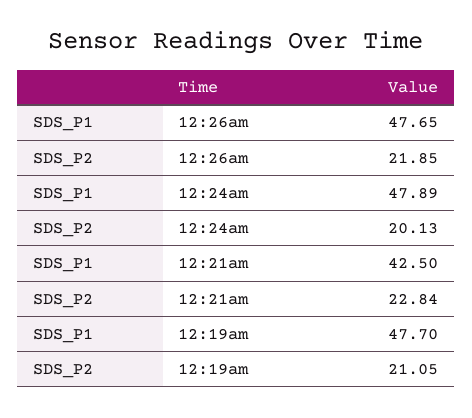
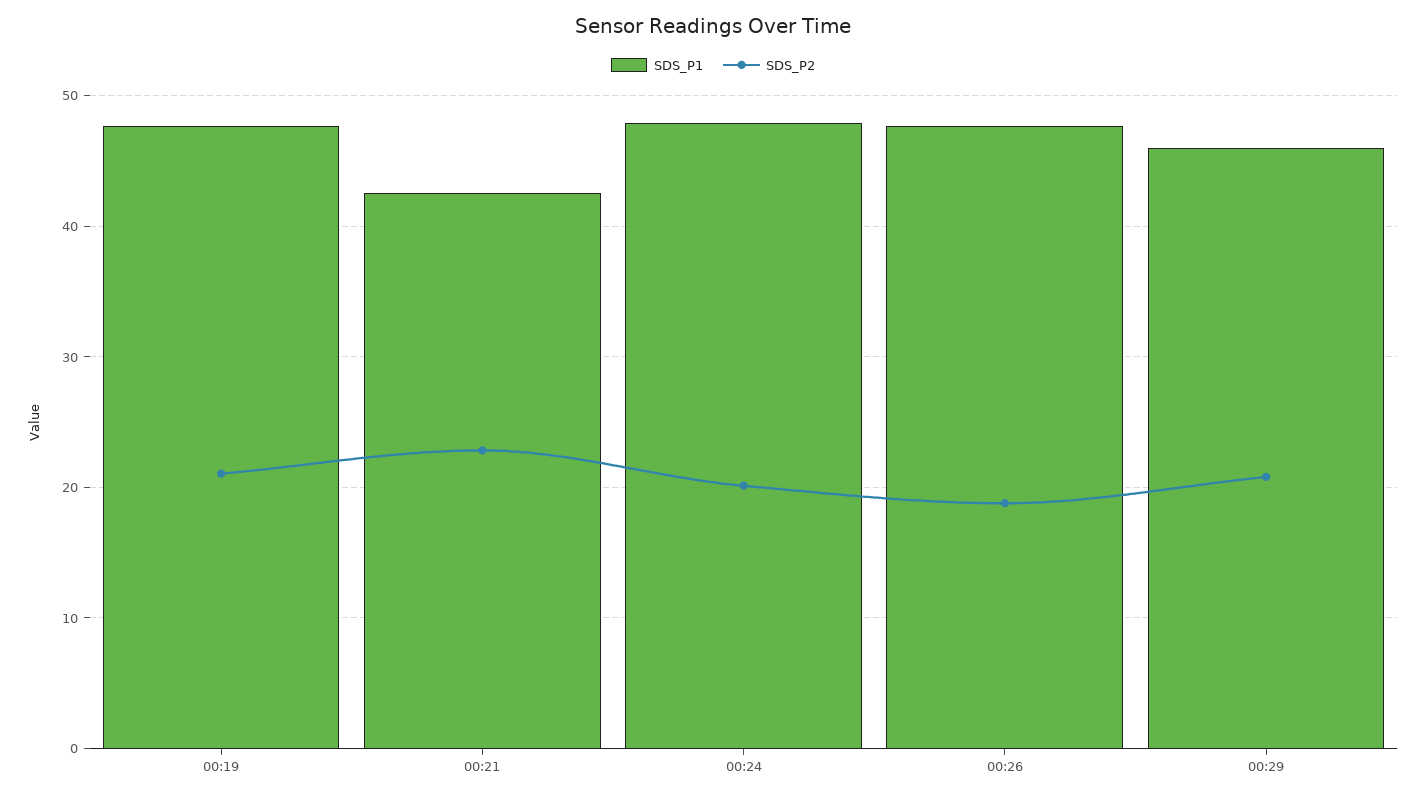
SDS_P2, 12:26am: 21.85 -> 19
SDS_P1, 00:29: none -> 46
SDS_P2, 00:29: none -> 21

